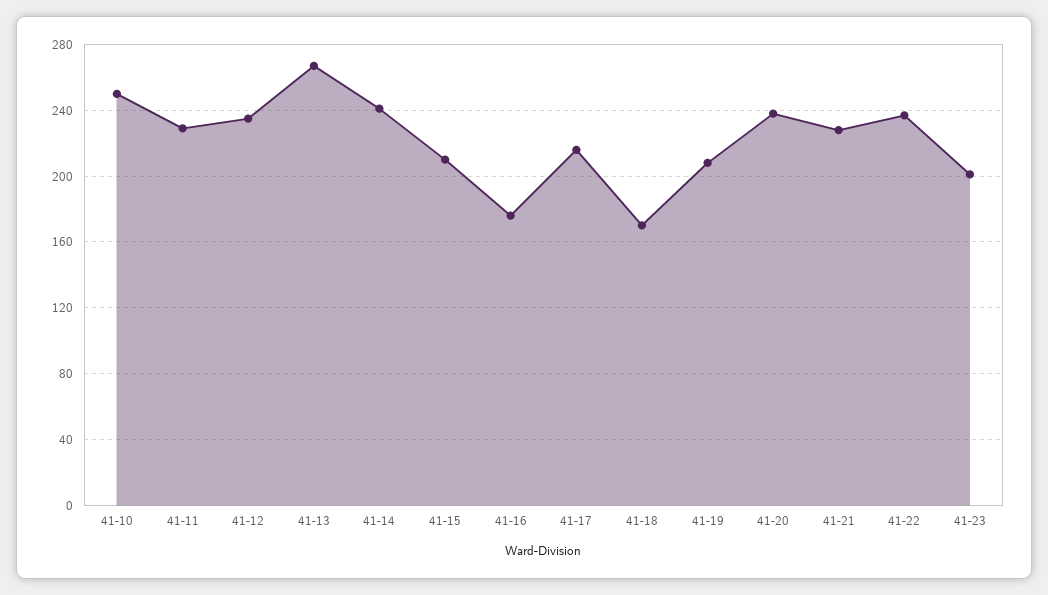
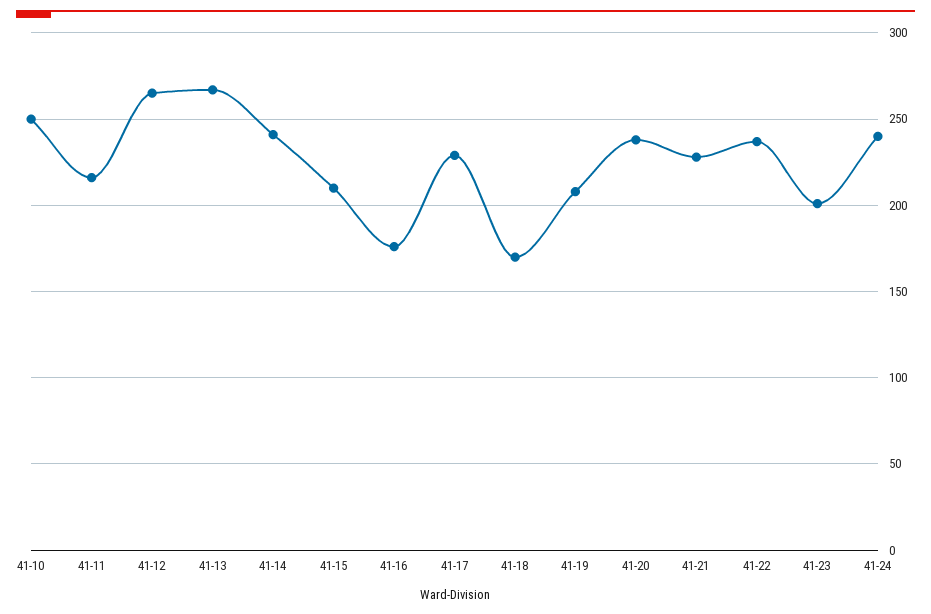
41-11: 230 -> 215
41-12: 235 -> 265
41-17: 215 -> 230
41-24: none -> 240

